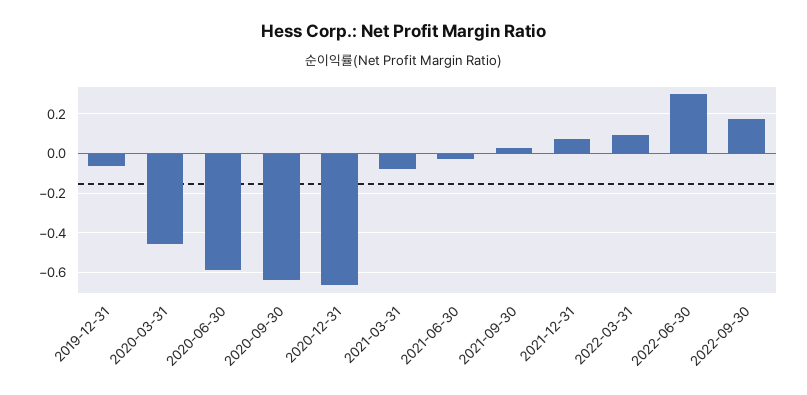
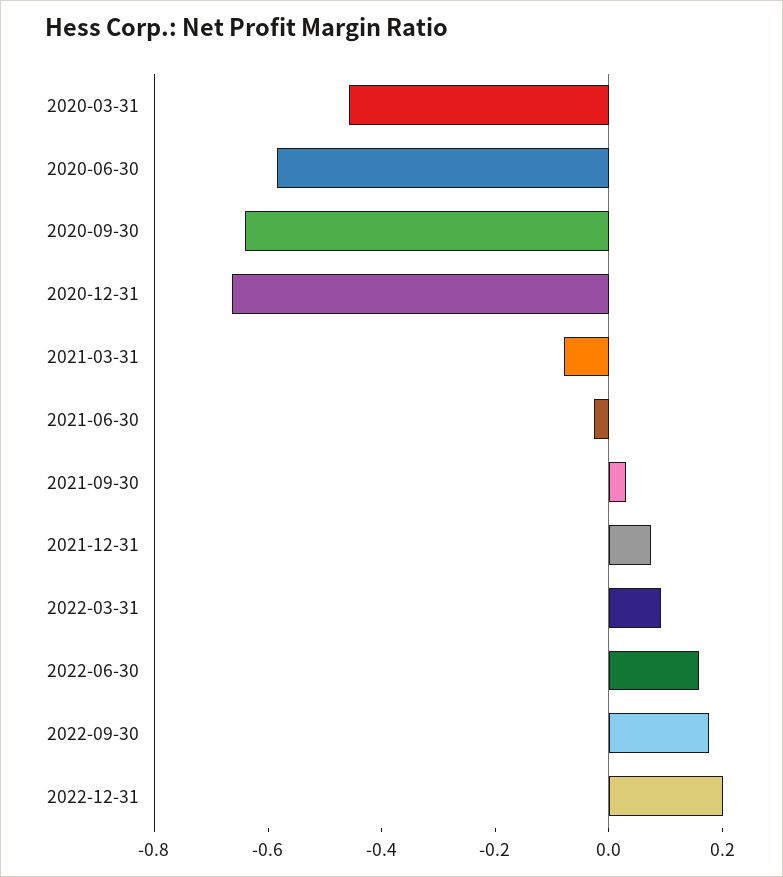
2019-12-31: -0.05 -> none
2022-06-30: 0.3 -> 0.15
2022-12-31: none -> 0.2

